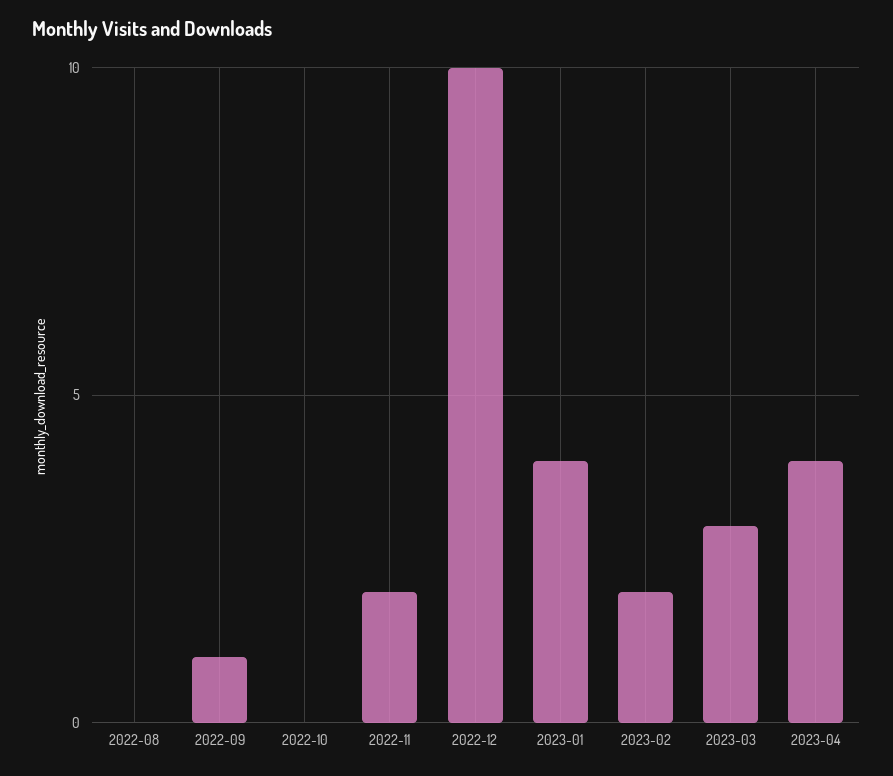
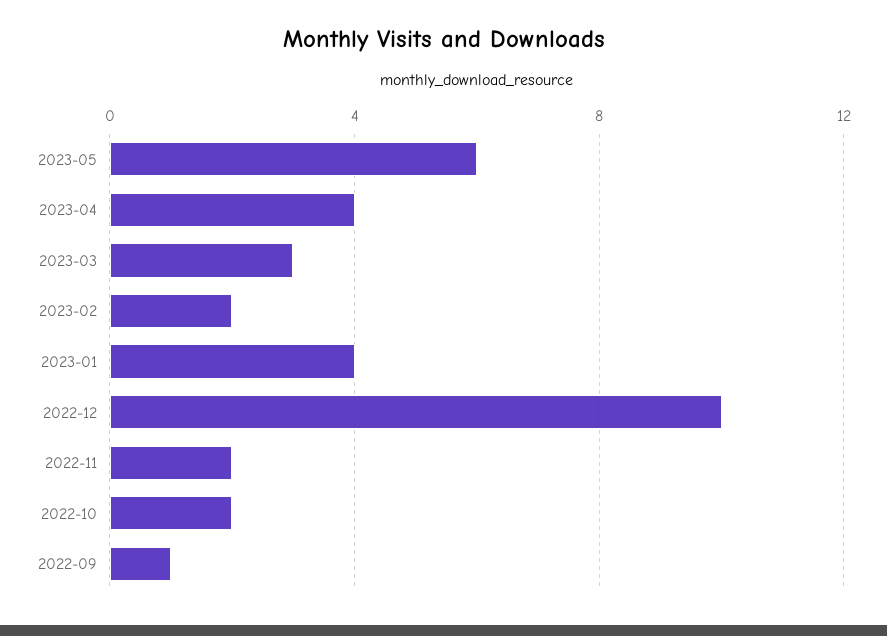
2022-08: 0 -> none
2022-10: 0 -> 2
2023-05: none -> 6

